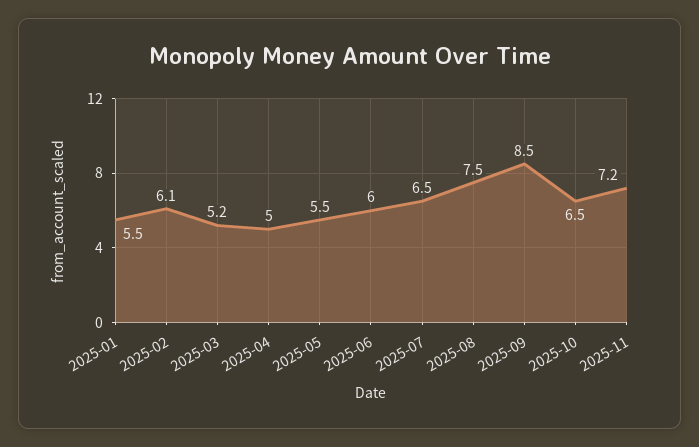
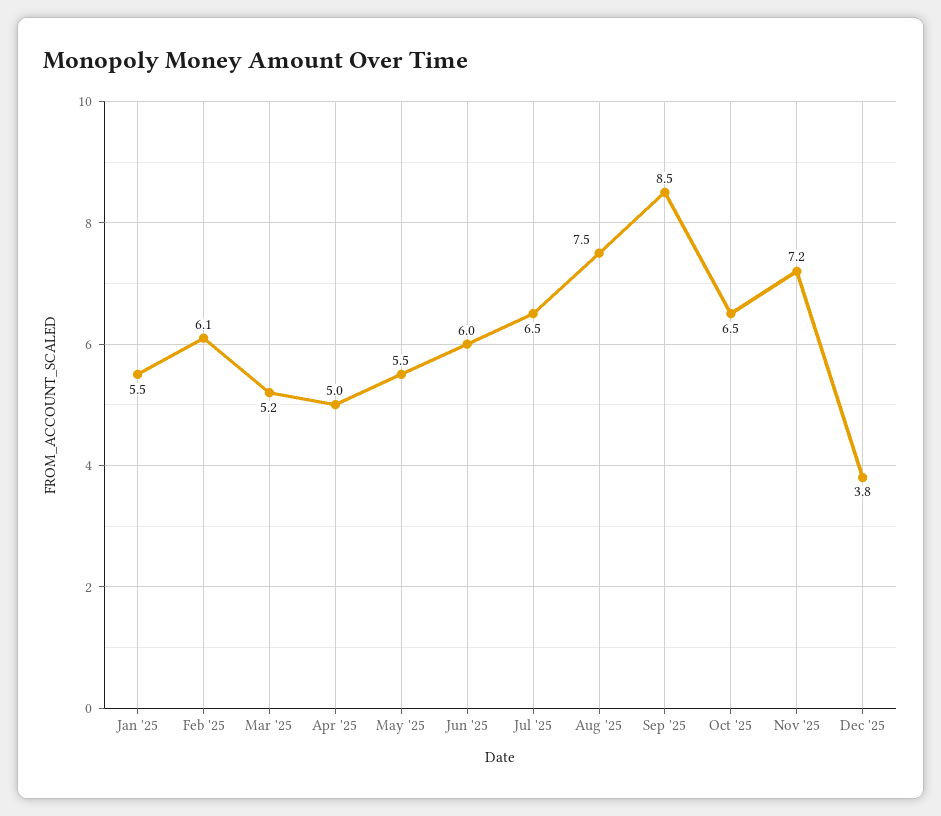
Dec '25: none -> 3.8

